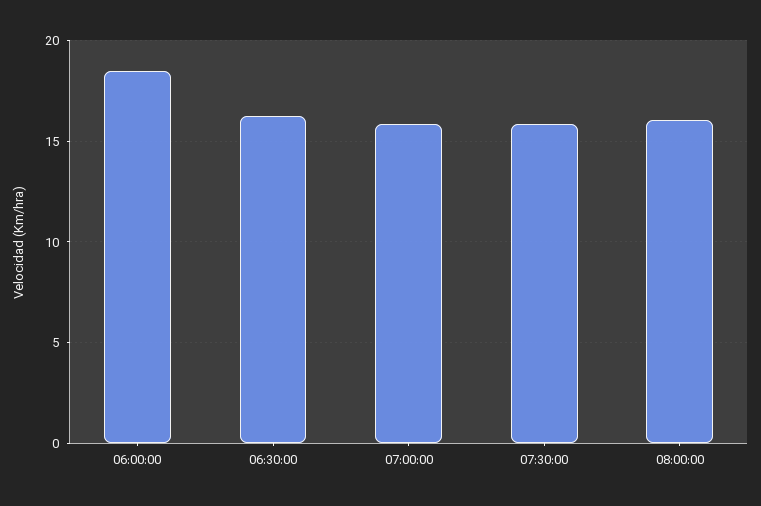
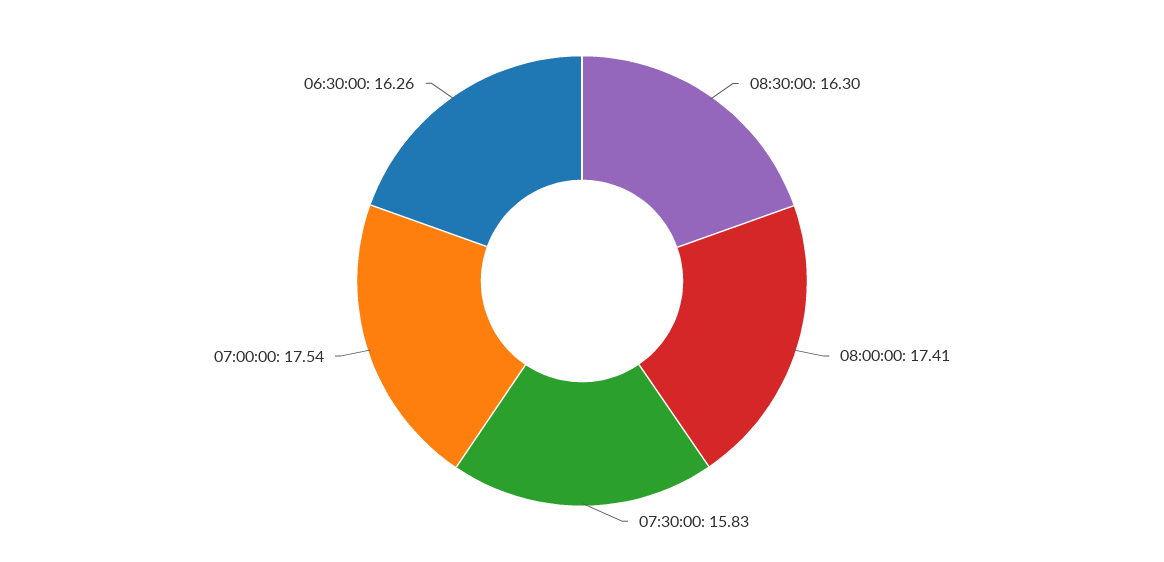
06:00:00: 18.5 -> none
07:00:00: 16 -> 17.54
08:00:00: 16 -> 17.41
08:30:00: none -> 16.3

